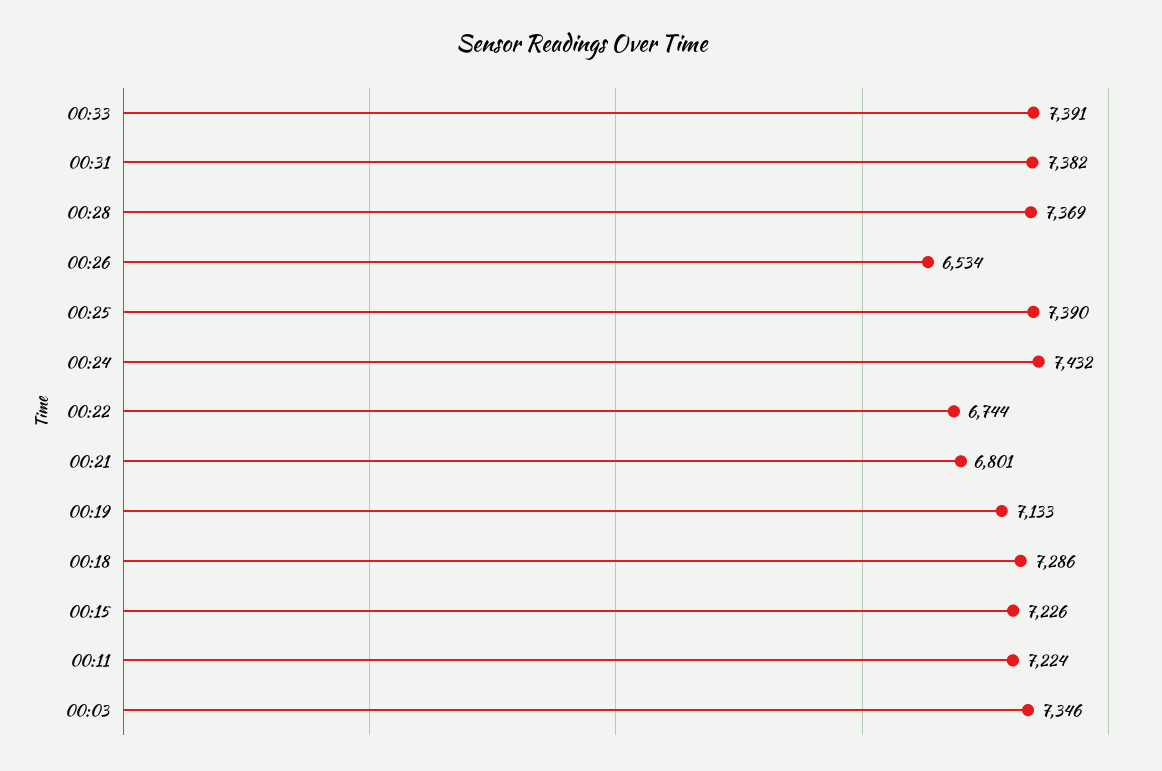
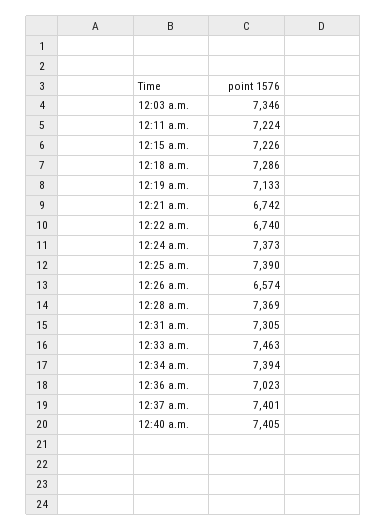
00:33: 7391 -> 7463
00:31: 7382 -> 7305
00:26: 6534 -> 6574
00:24: 7432 -> 7373
00:22: 6744 -> 6740
00:21: 6801 -> 6742
12:34 a.m.: none -> 7394
12:36 a.m.: none -> 7023
12:37 a.m.: none -> 7401
12:40 a.m.: none -> 7405

